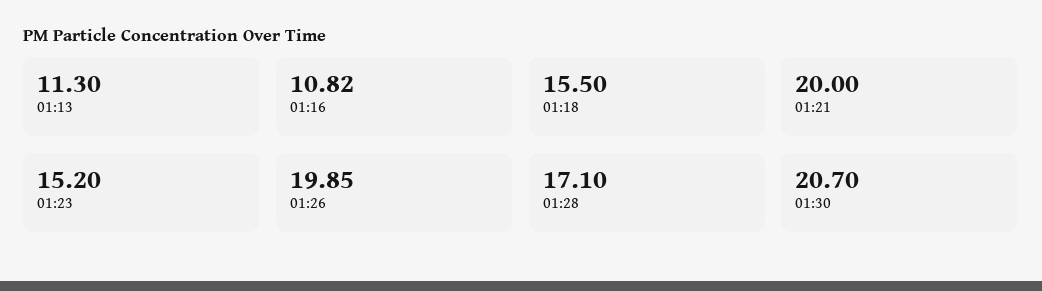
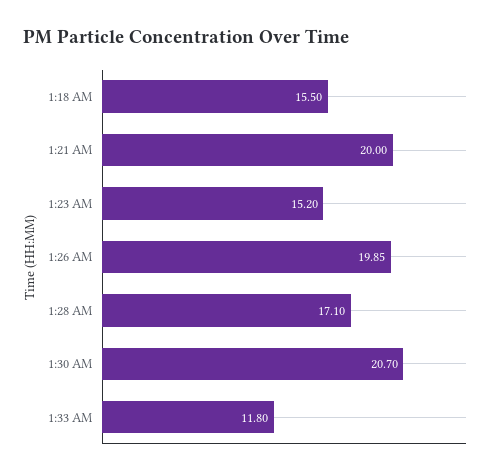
01:13: 11.3 -> none
01:16: 10.82 -> none
1:33 AM: none -> 11.8

